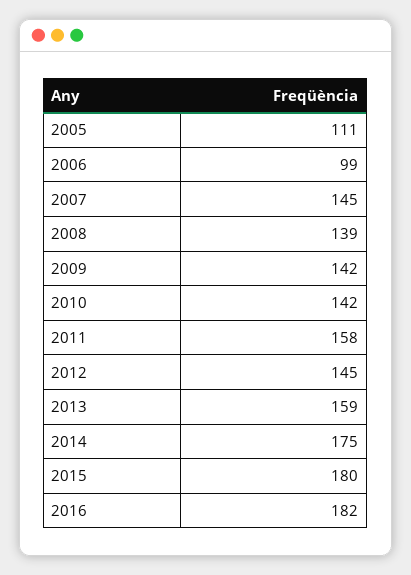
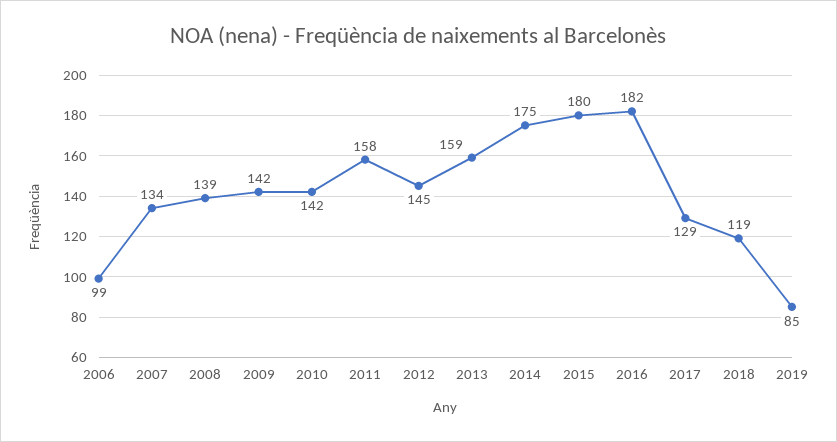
2005: 111 -> none
2007: 145 -> 134
2017: none -> 129
2018: none -> 119
2019: none -> 85

